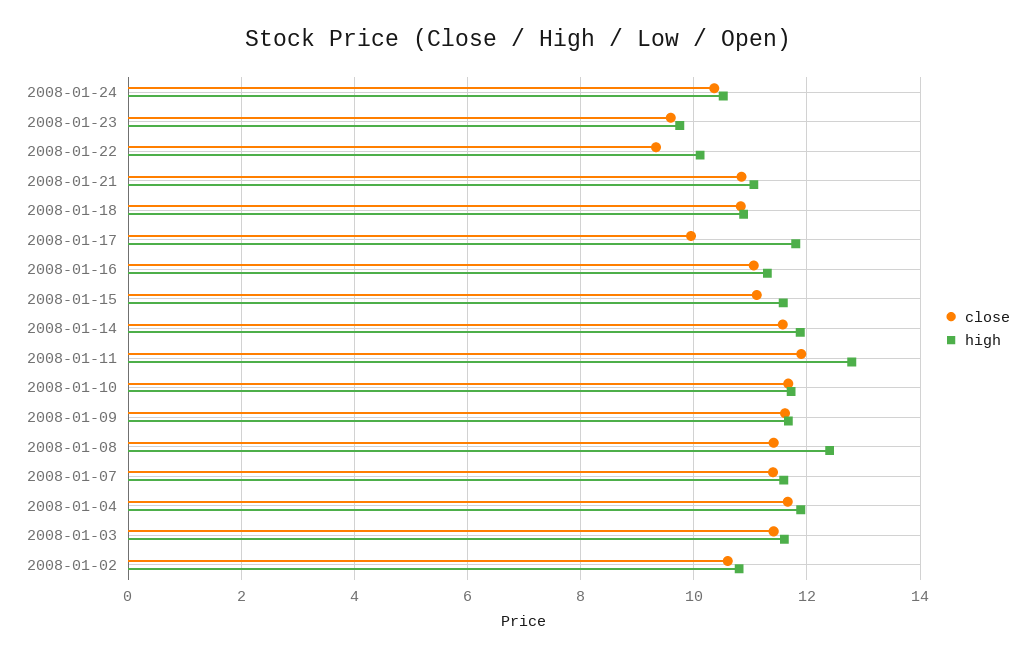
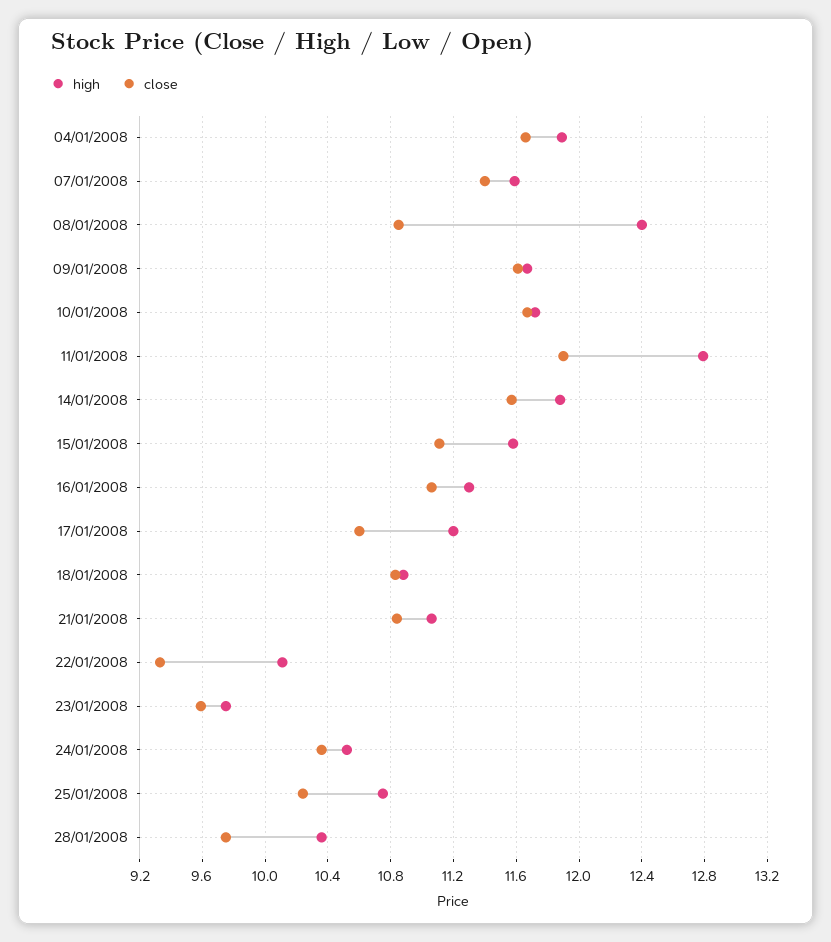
close, 2008-01-17: 10 -> 10.6
high, 2008-01-17: 11.8 -> 11.2
close, 2008-01-08: 11.4 -> 10.85
close, 2008-01-03: 11.4 -> none
high, 2008-01-03: 11.6 -> none
close, 2008-01-02: 10.6 -> none
high, 2008-01-02: 10.8 -> none
high, 25/01/2008: none -> 10.75
close, 25/01/2008: none -> 10.25
high, 28/01/2008: none -> 10.35
close, 28/01/2008: none -> 9.75

